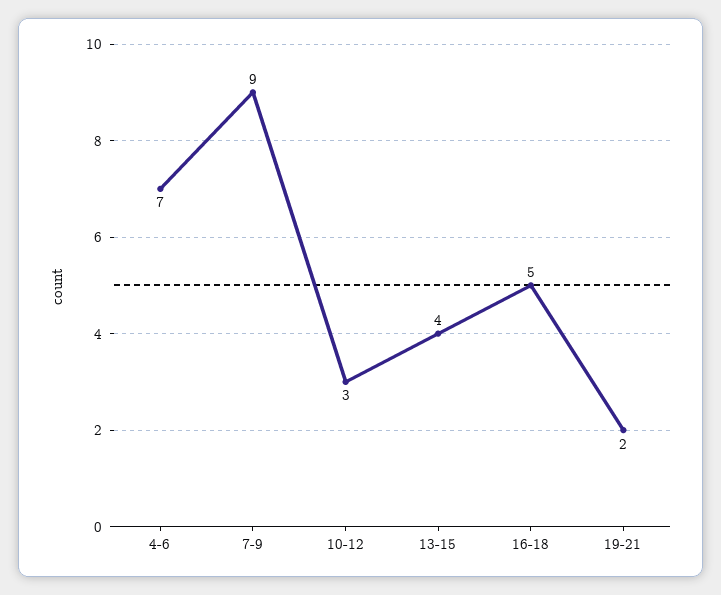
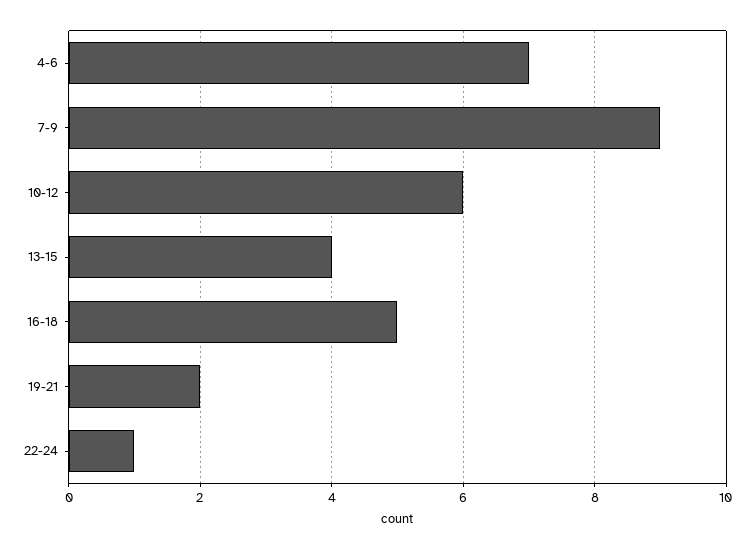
10-12: 3 -> 6
22-24: none -> 1

